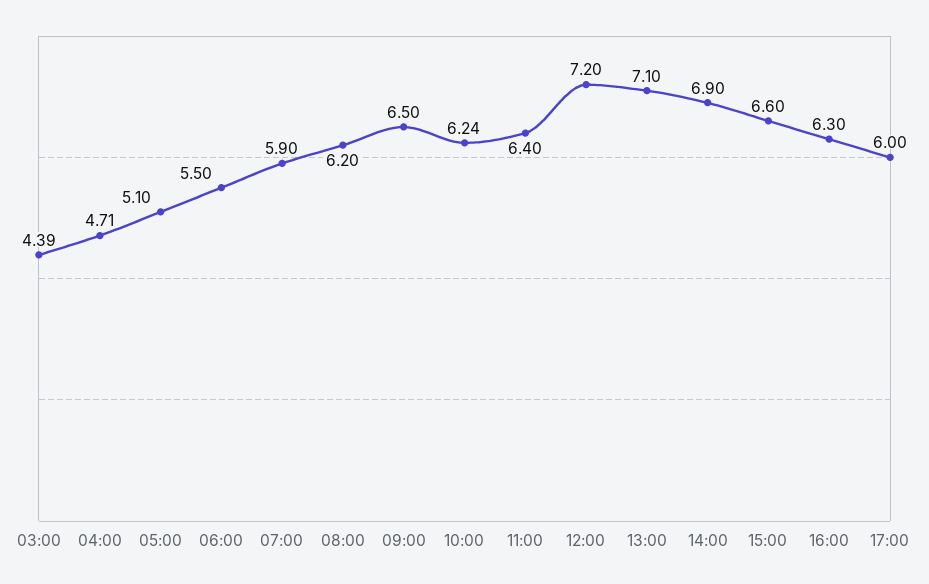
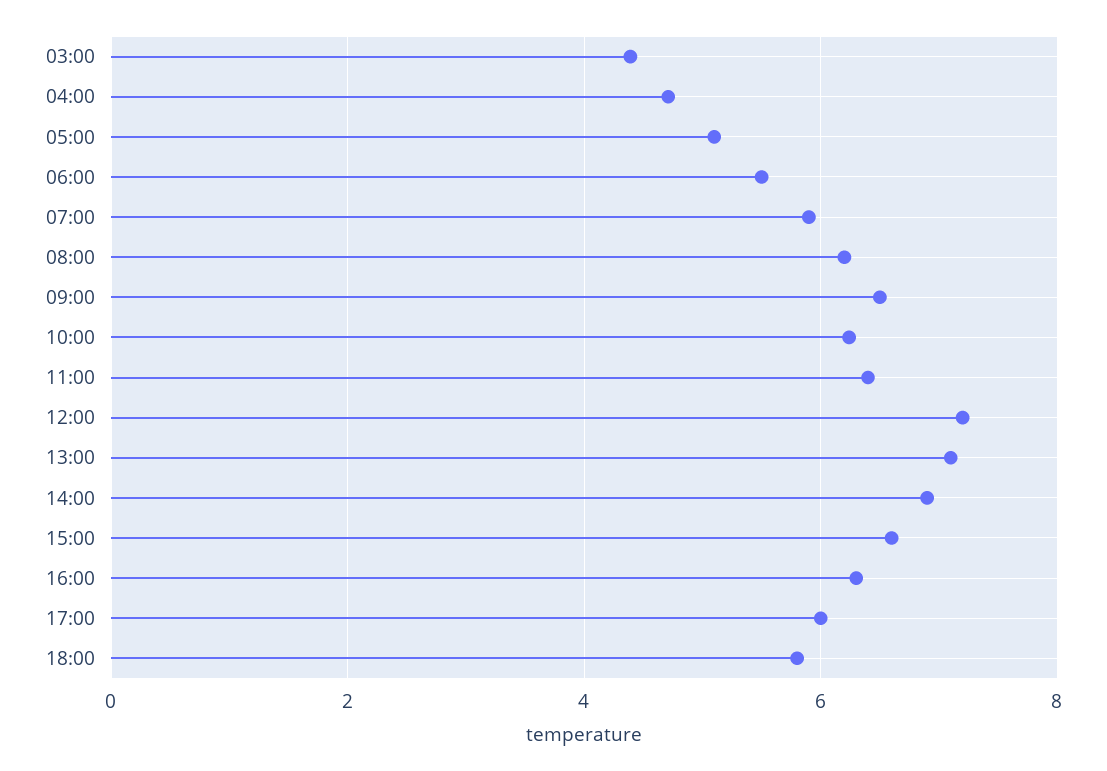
18:00: none -> 5.8

